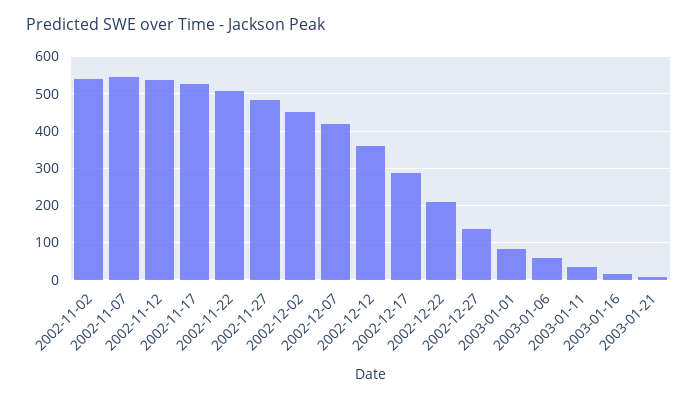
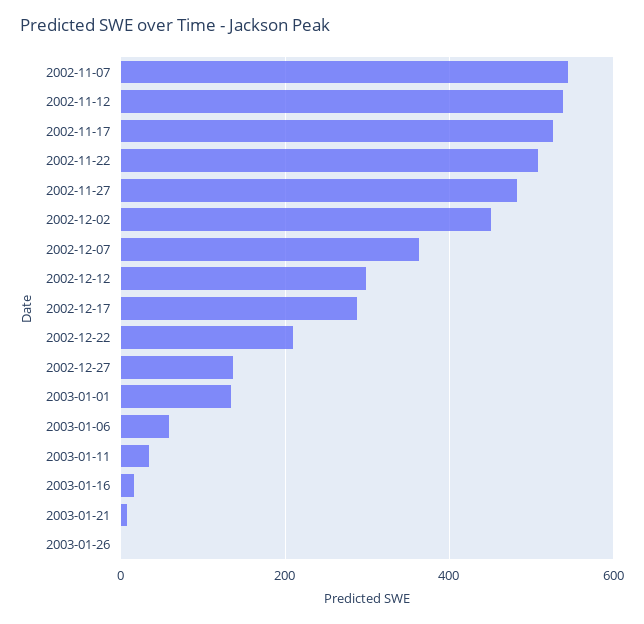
2002-11-02: 540 -> none
2002-12-07: 420 -> 360
2002-12-12: 360 -> 300
2003-01-01: 80 -> 140
2003-01-26: none -> 0

